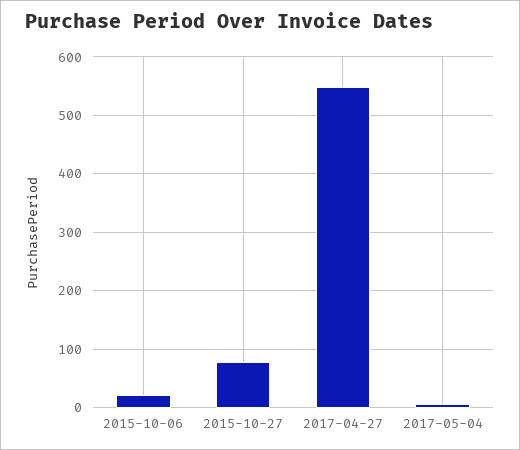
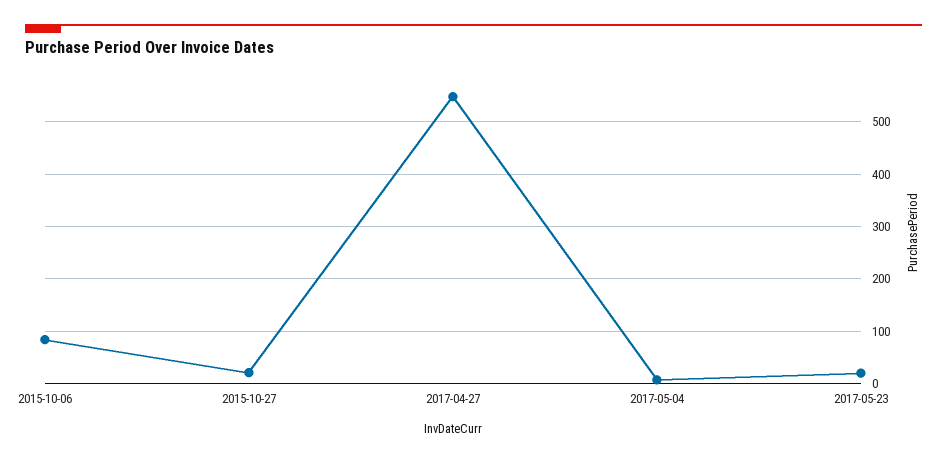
2015-10-06: 20 -> 80
2015-10-27: 80 -> 20
2017-05-23: none -> 20

